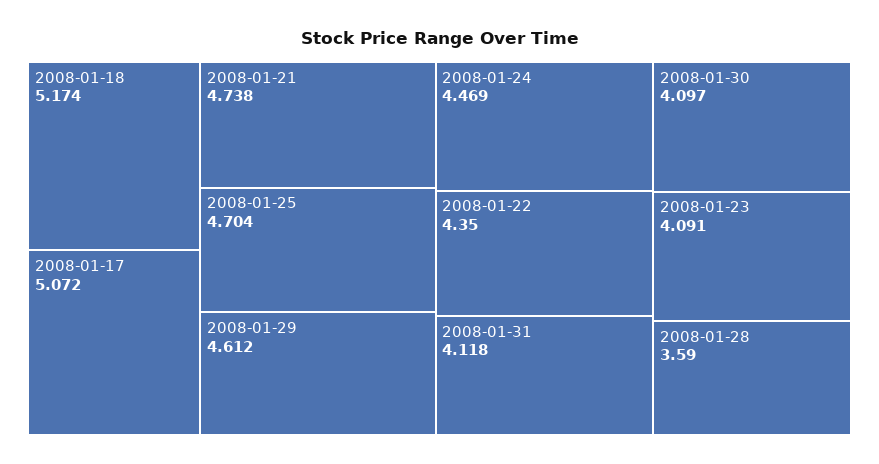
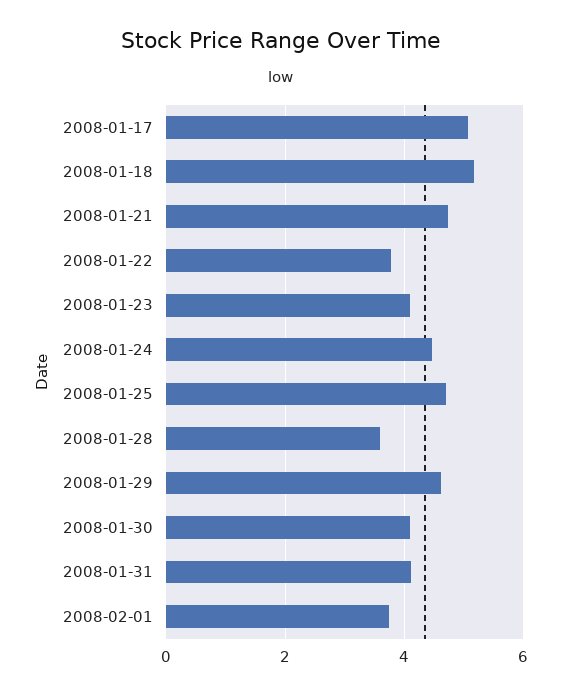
2008-01-22: 4.35 -> 3.8
2008-02-01: none -> 3.8

